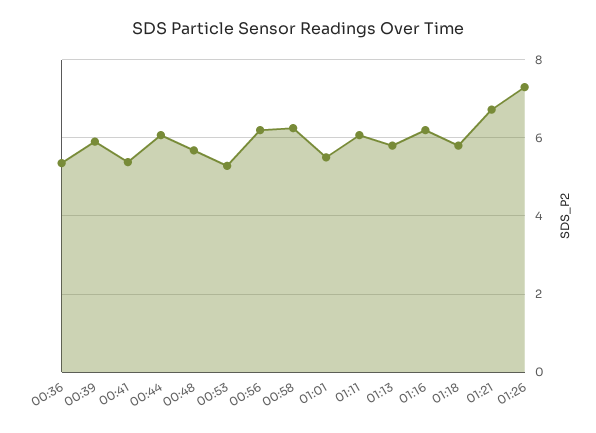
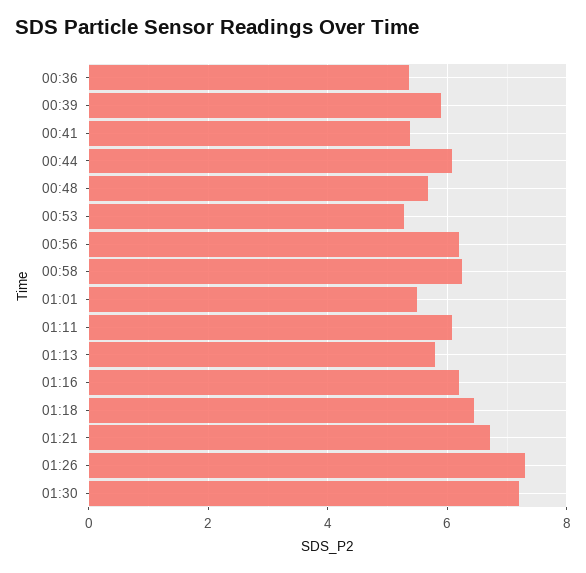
01:18: 5.8 -> 6.4
01:30: none -> 7.2

